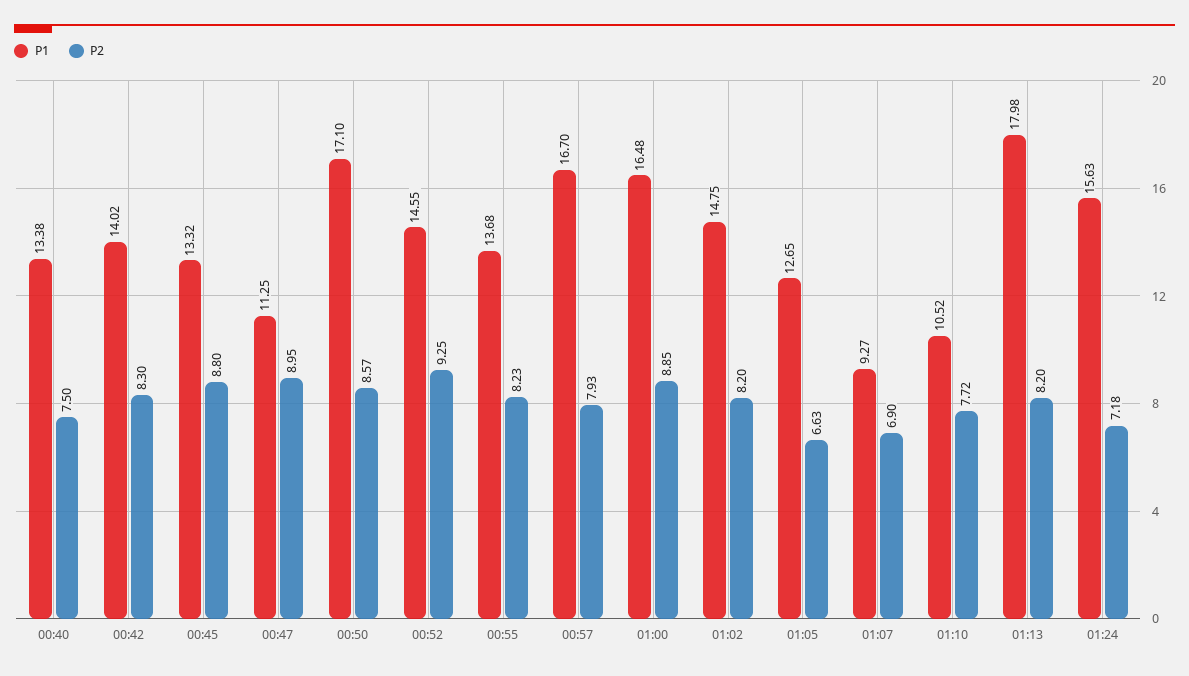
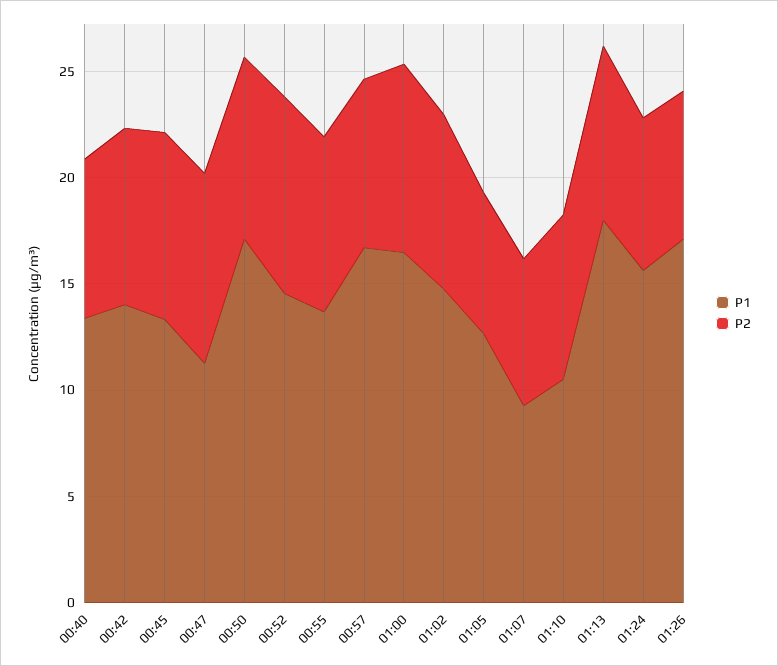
P1, 01:26: none -> 17
P2, 01:26: none -> 7

